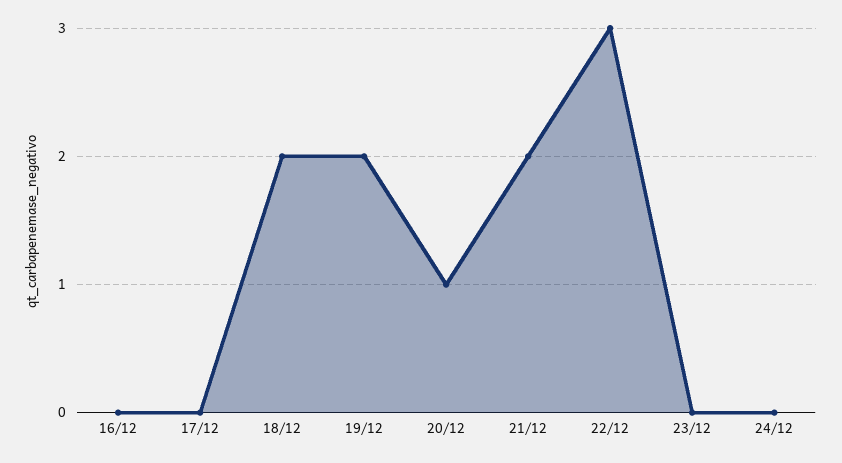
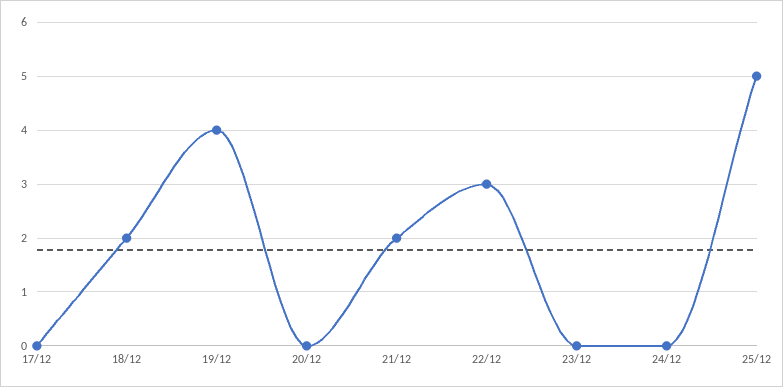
16/12: 0 -> none
19/12: 2 -> 4
20/12: 1 -> 0
25/12: none -> 5

